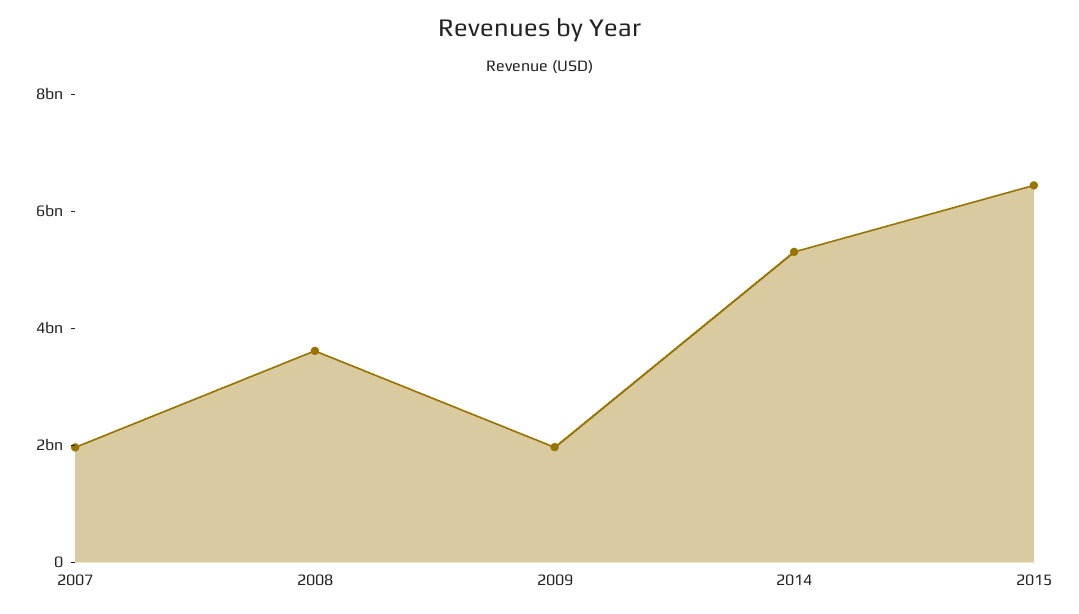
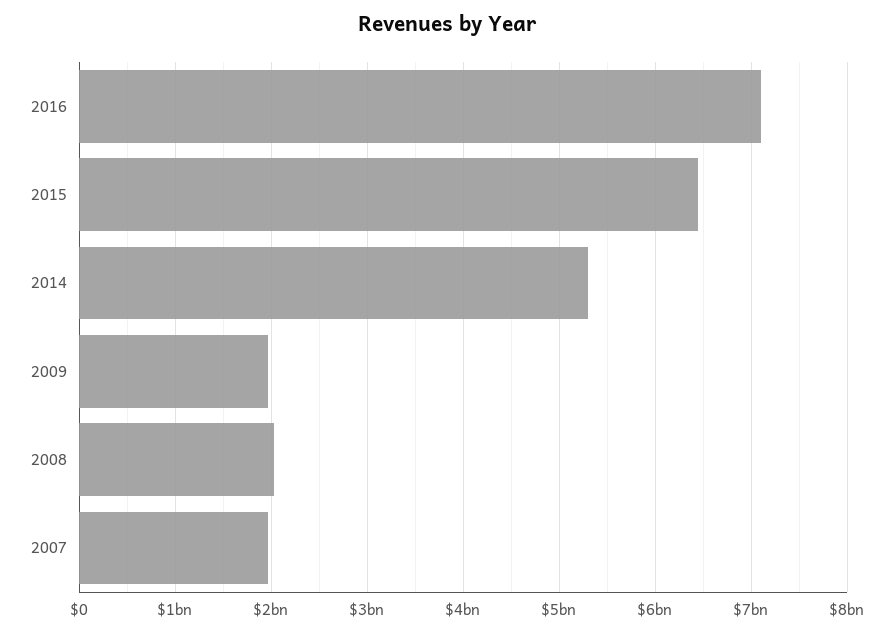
2008: 3500000000 -> 2000000000
2016: none -> 7100000000

